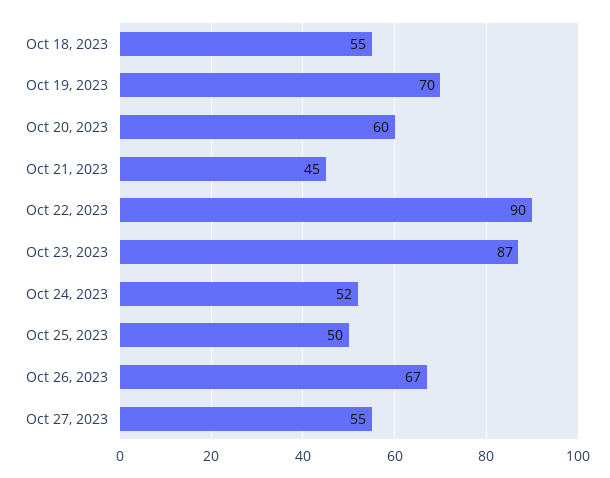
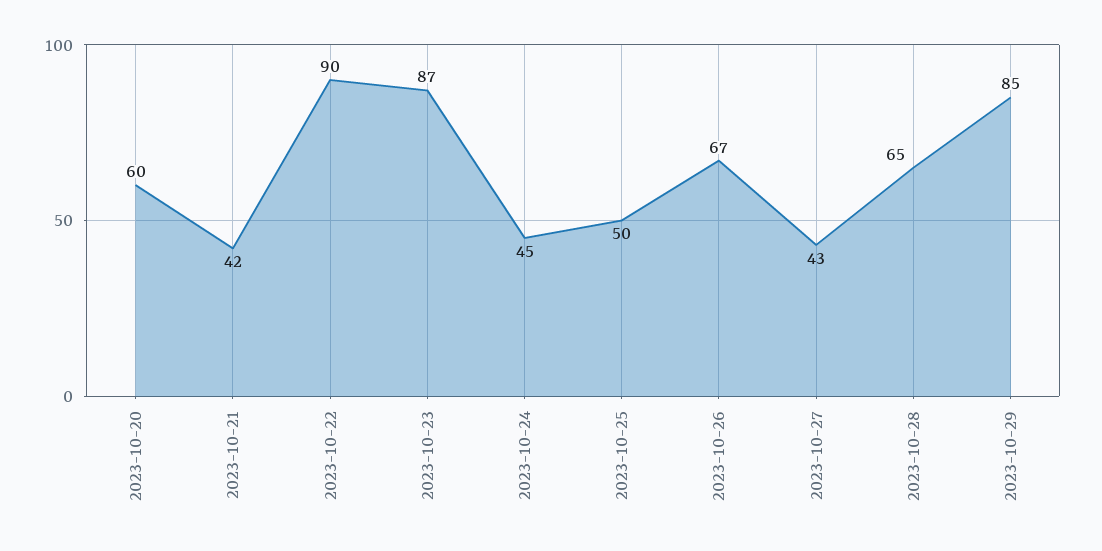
Oct 18, 2023: 55 -> none
Oct 19, 2023: 70 -> none
Oct 21, 2023: 45 -> 42
Oct 24, 2023: 52 -> 45
Oct 27, 2023: 55 -> 43
2023-10-28: none -> 65
2023-10-29: none -> 85

